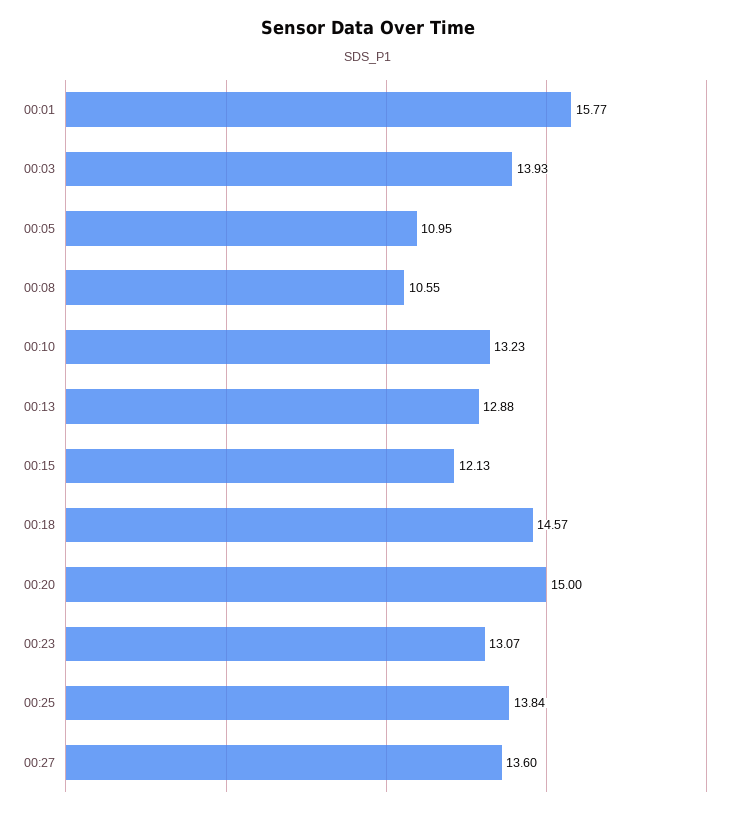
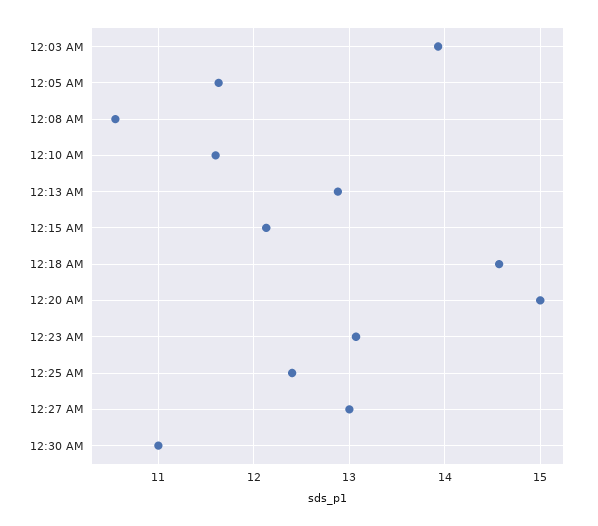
00:01: 15.77 -> none
00:05: 10.95 -> 11.6
00:10: 13.23 -> 11.6
00:25: 13.84 -> 12.4
00:27: 13.6 -> 13
12:30 AM: none -> 11

